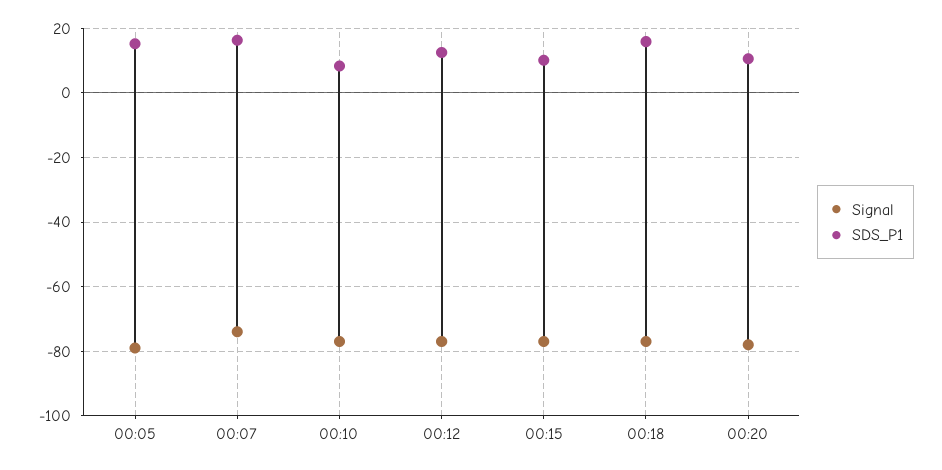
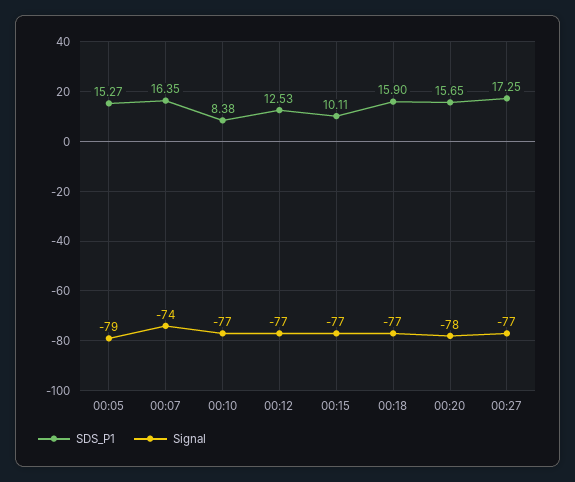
SDS_P1, 00:20: 10 -> 15.65
SDS_P1, 00:27: none -> 17.25
Signal, 00:27: none -> -77

